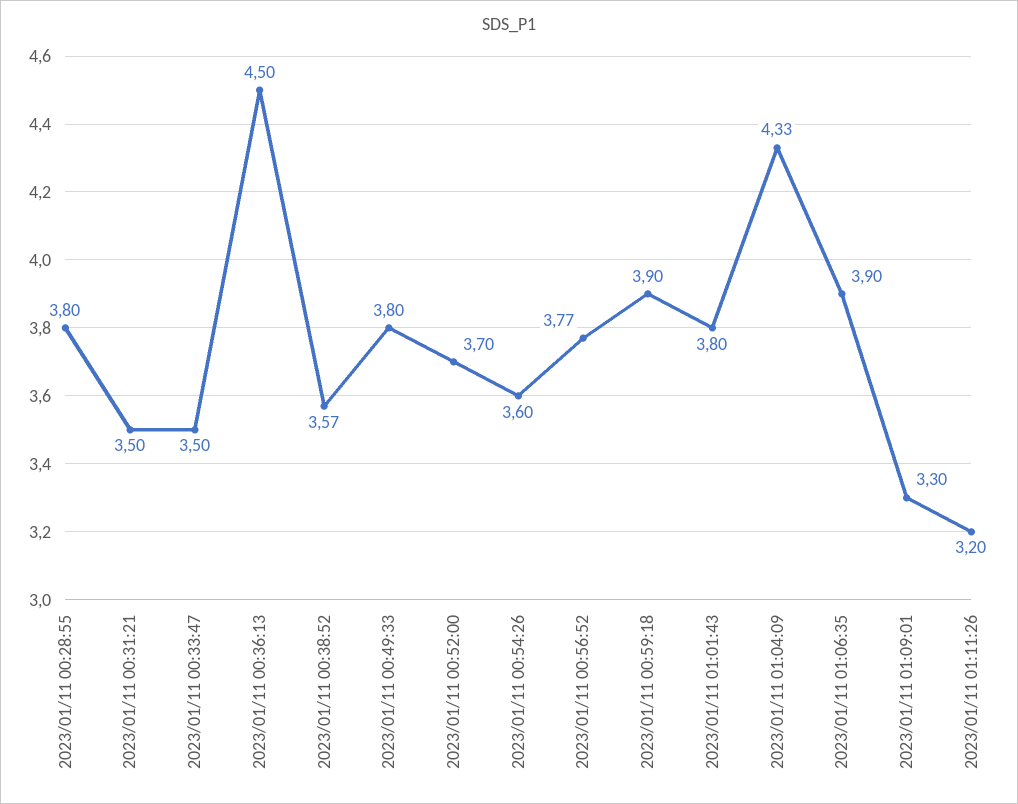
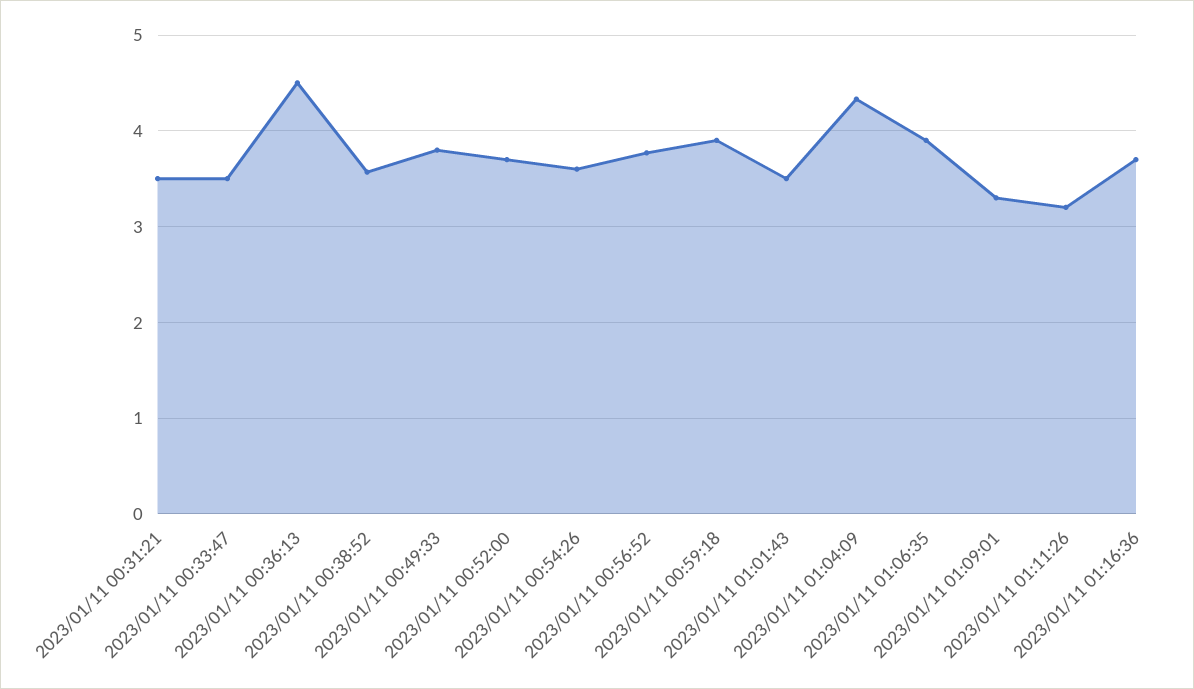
2023/01/11 00:28:55: 3.8 -> none
2023/01/11 01:01:43: 3.8 -> 3.5
2023/01/11 01:16:36: none -> 3.7

